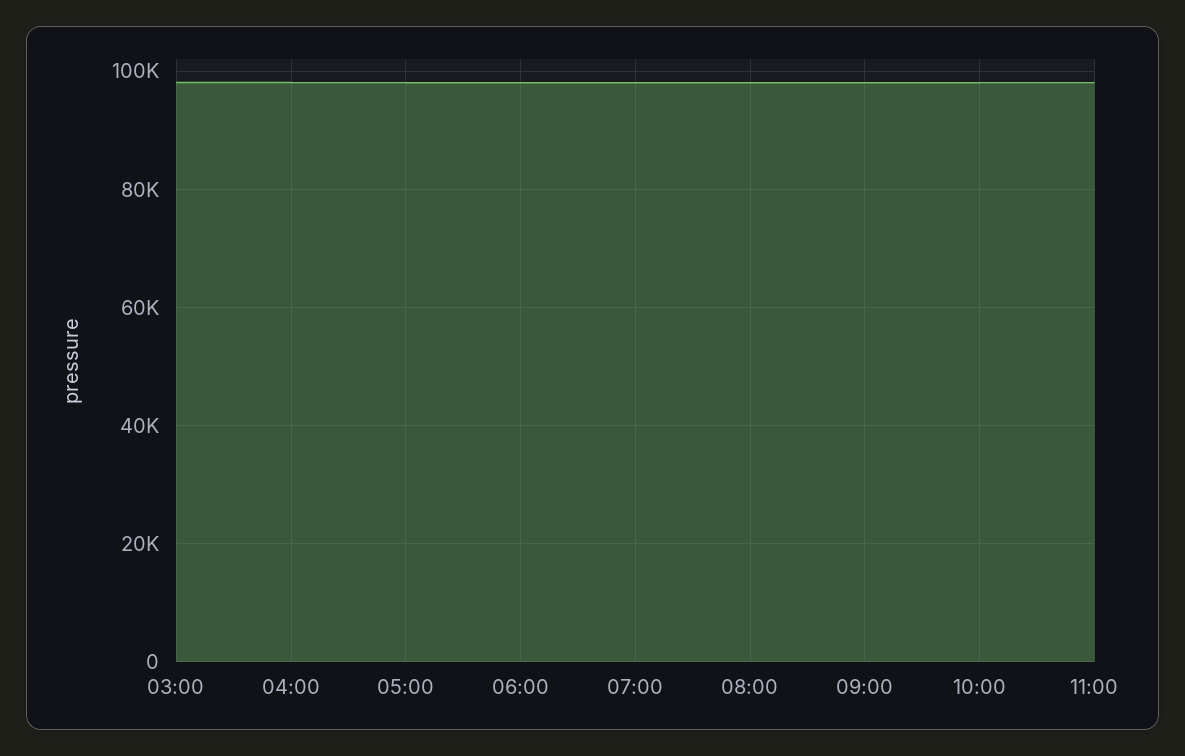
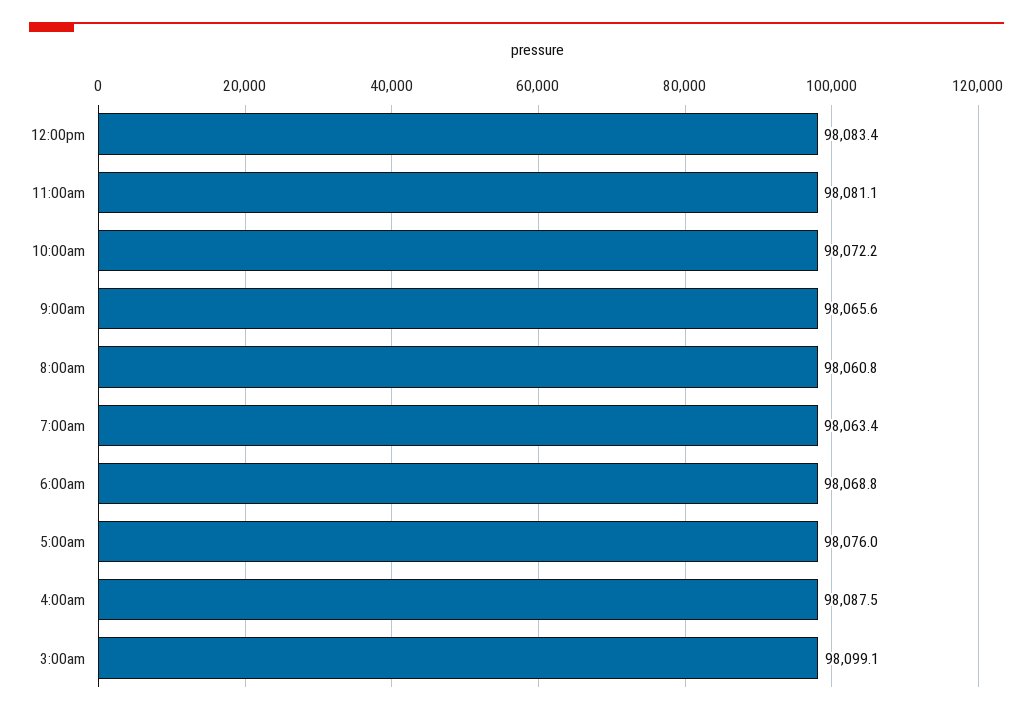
12:00pm: none -> 98083.4

